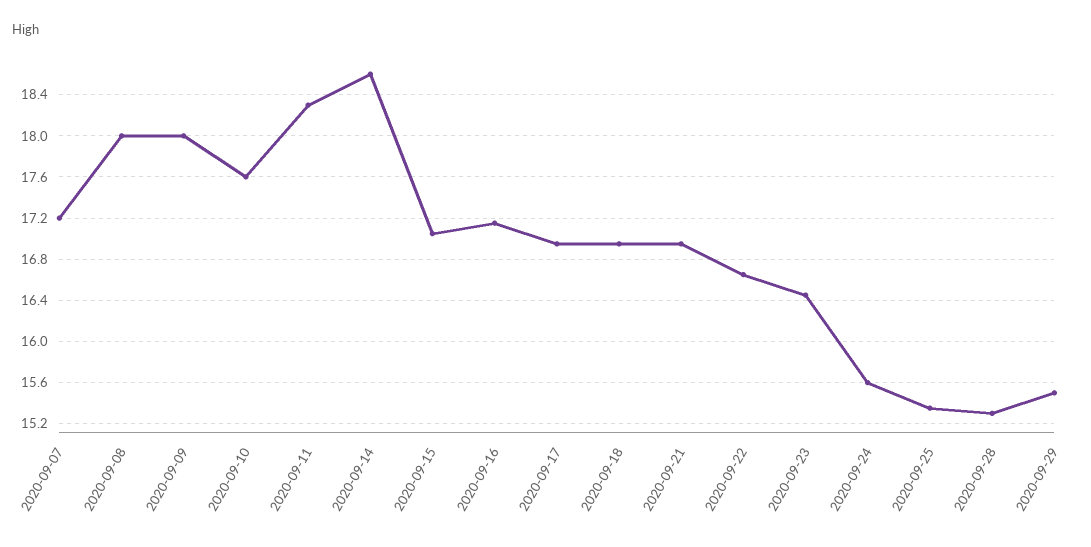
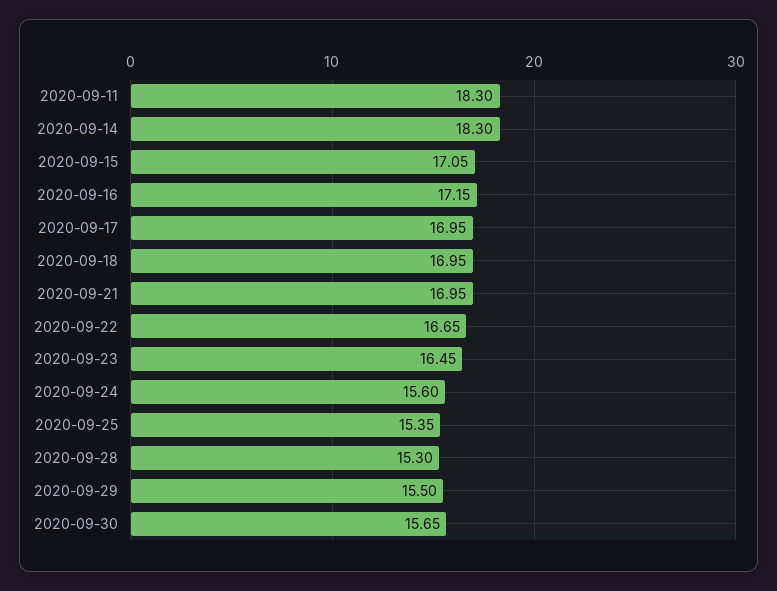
2020-09-07: 17.2 -> none
2020-09-08: 18 -> none
2020-09-09: 18 -> none
2020-09-10: 17.6 -> none
2020-09-14: 18.6 -> 18.3
2020-09-30: none -> 15.65

